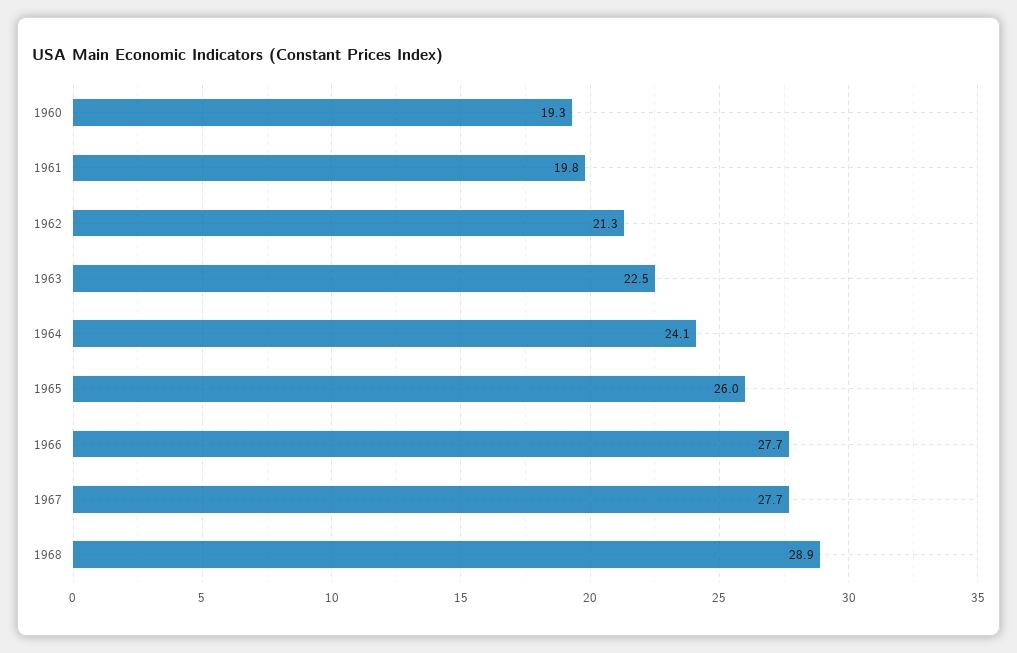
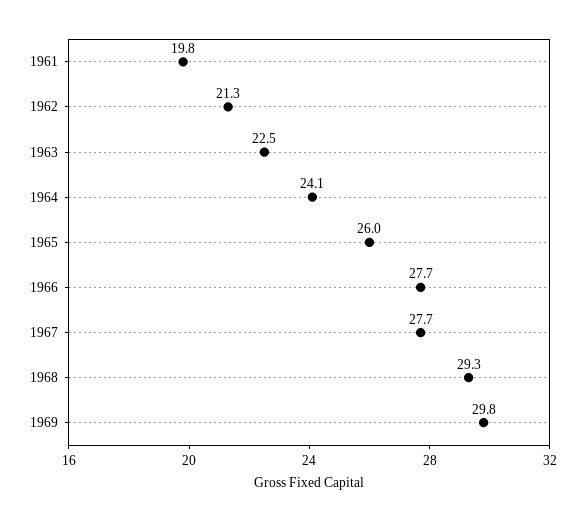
1960: 19.3 -> none
1968: 28.9 -> 29.3
1969: none -> 29.8

